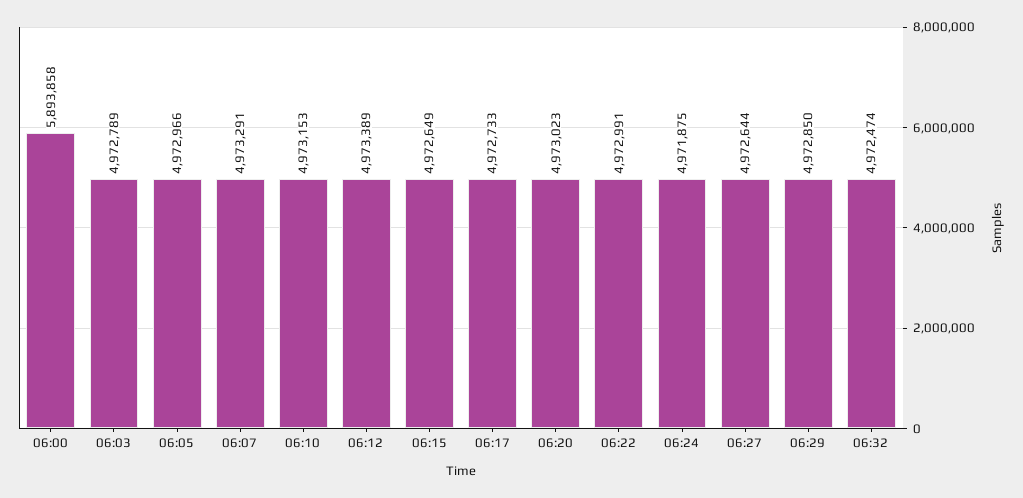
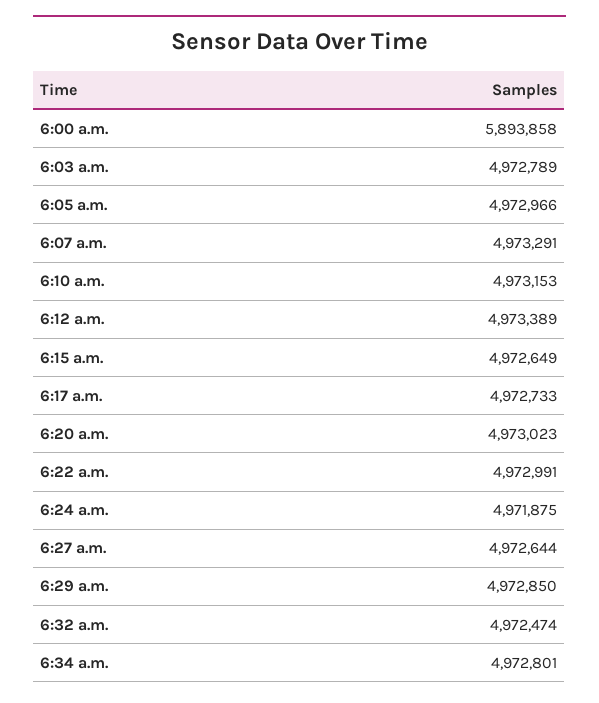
6:34 a.m.: none -> 4972801

